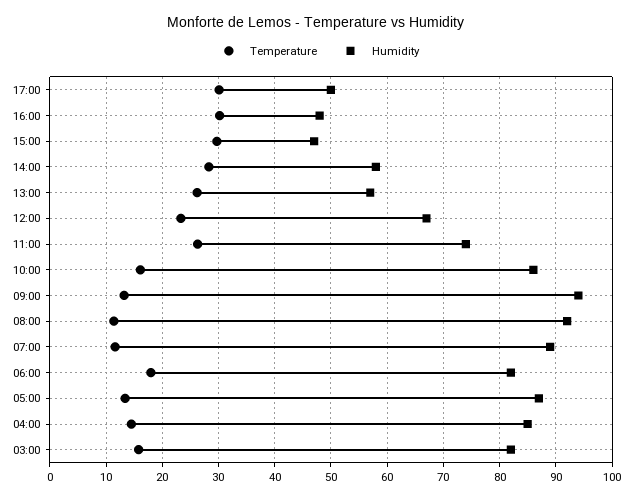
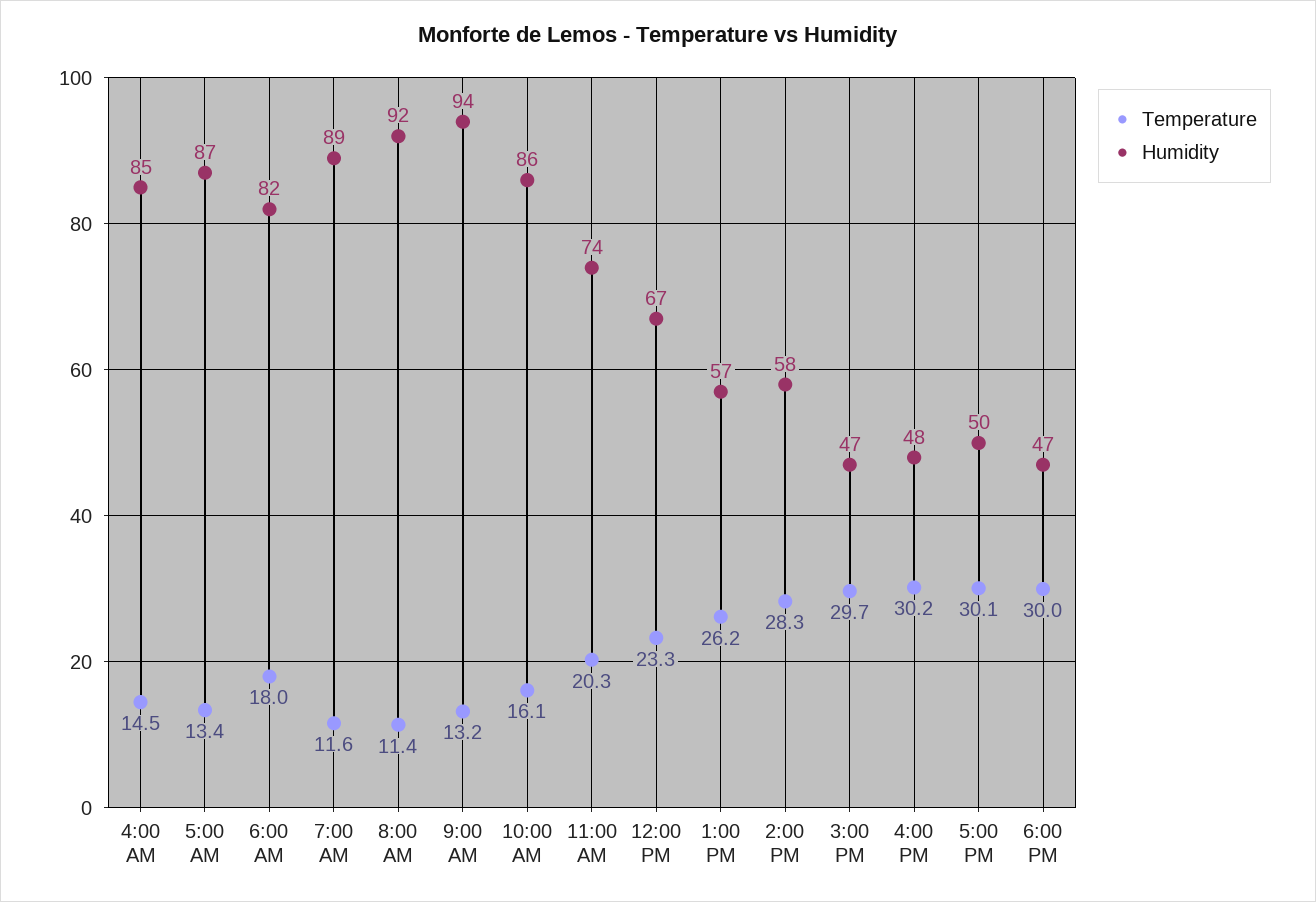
Temperature, 11:00: 26 -> 20.3
Temperature, 03:00: 16 -> none
Humidity, 03:00: 82 -> none
Temperature, 6:00 PM: none -> 30
Humidity, 6:00 PM: none -> 47

